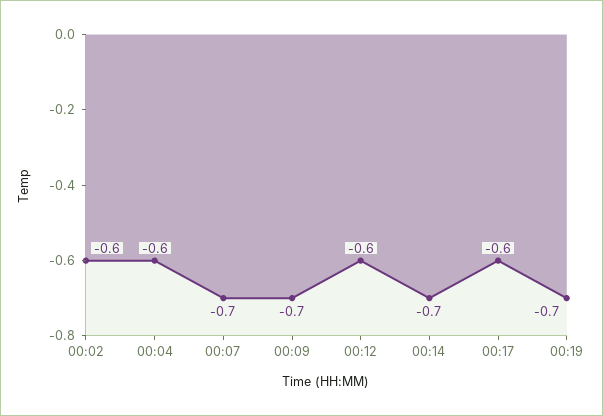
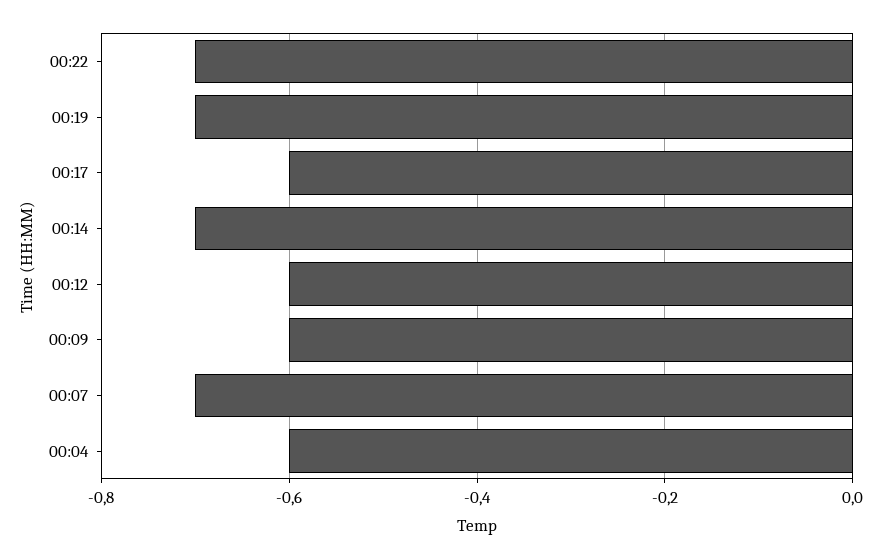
00:02: -0.6 -> none
00:09: -0.7 -> -0.6
00:22: none -> -0.7

